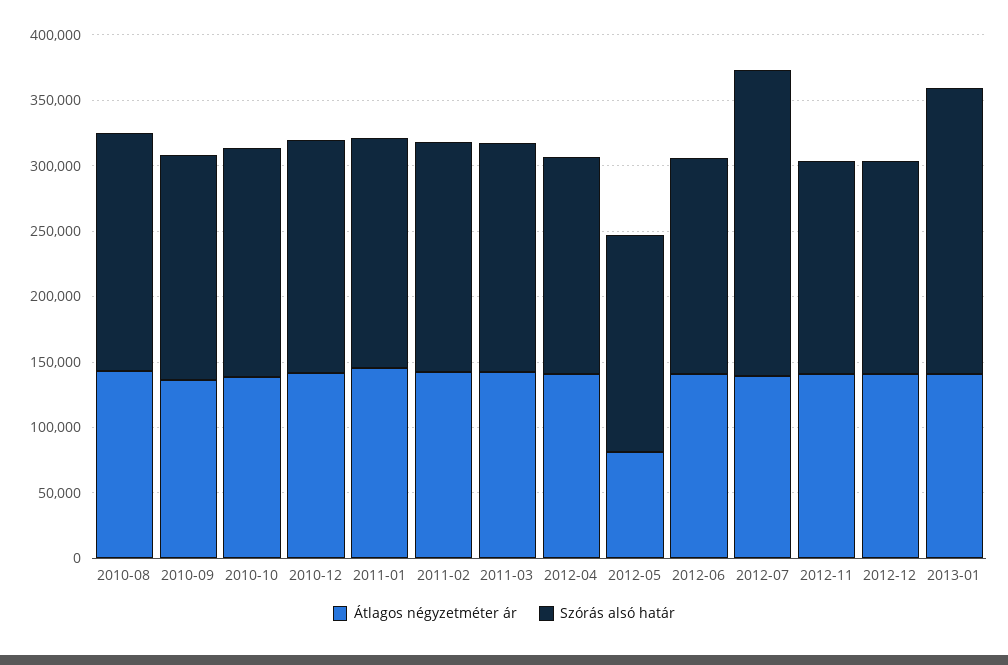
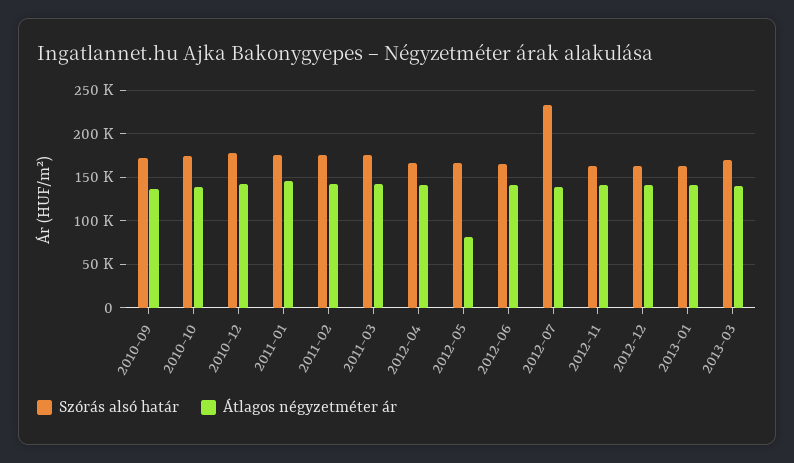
Átlagos négyzetméter ár, 2010-08: 140000 -> none
Szórás alsó határ, 2010-08: 180000 -> none
Szórás alsó határ, 2013-01: 220000 -> 160000
Szórás alsó határ, 2013-03: none -> 170000
Átlagos négyzetméter ár, 2013-03: none -> 140000

